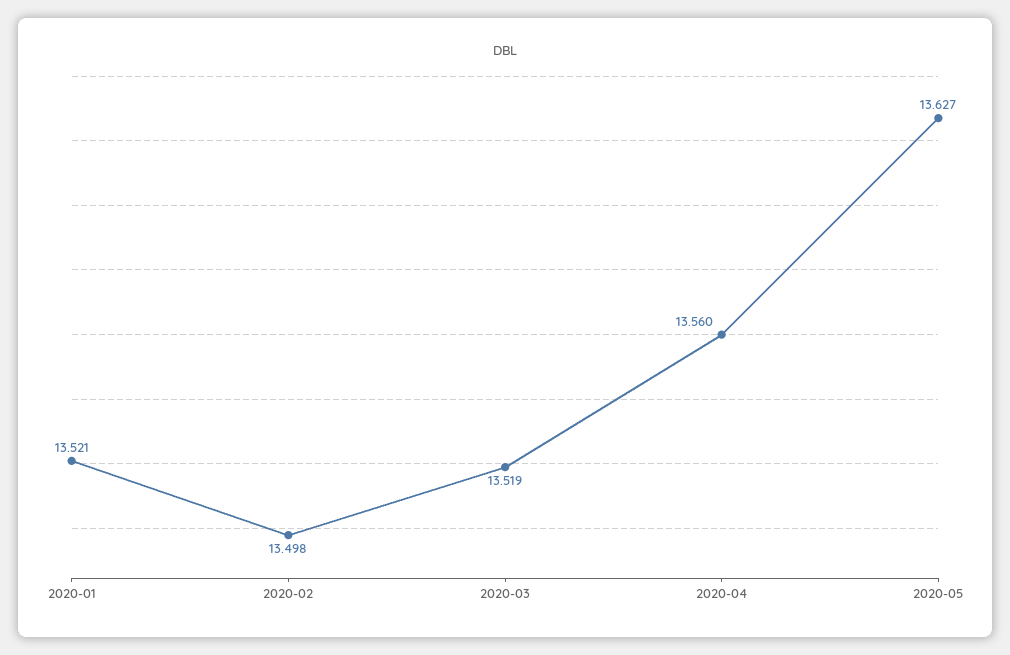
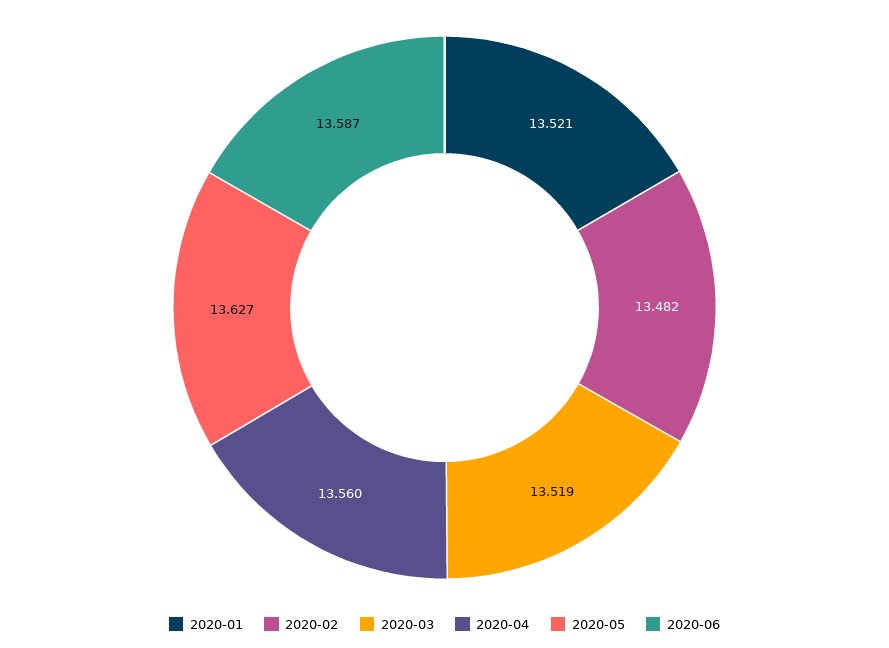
2020-02: 13.498 -> 13.482
2020-06: none -> 13.587

